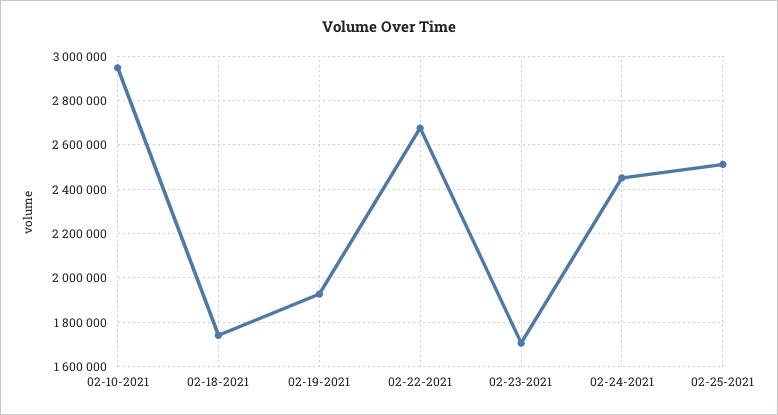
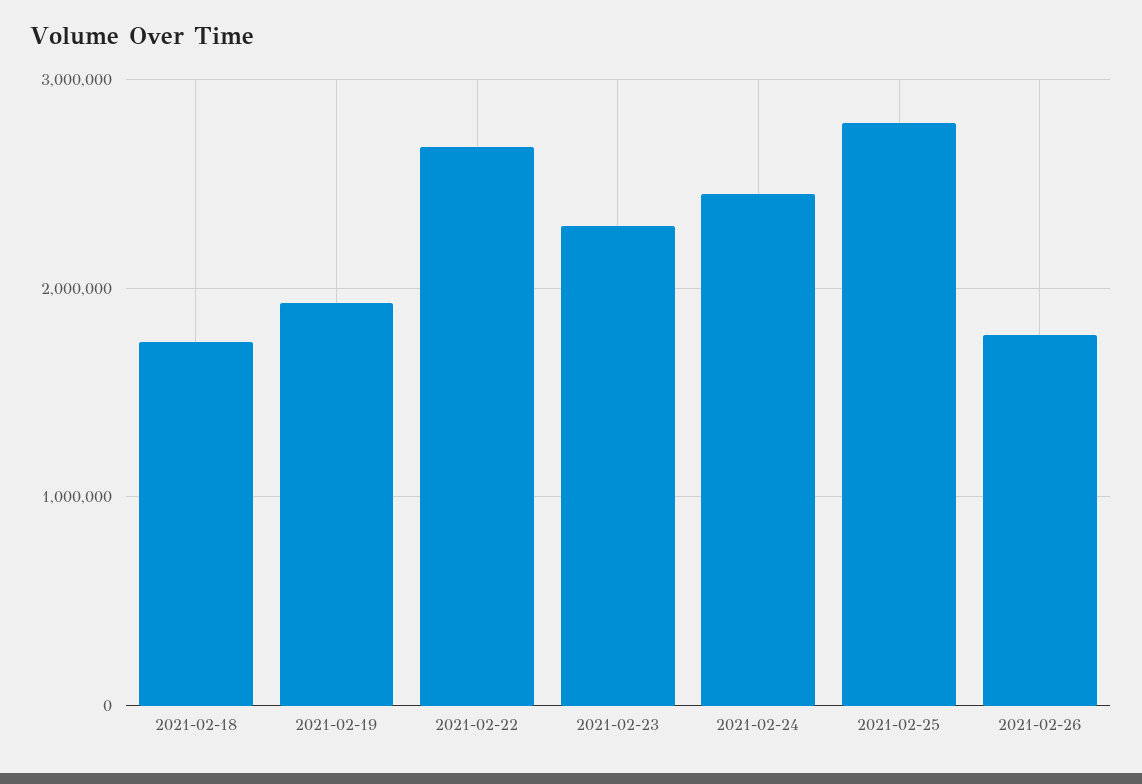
02-10-2021: 2950000 -> none
02-23-2021: 1700000 -> 2300000
02-25-2021: 2500000 -> 2800000
2021-02-26: none -> 1800000

